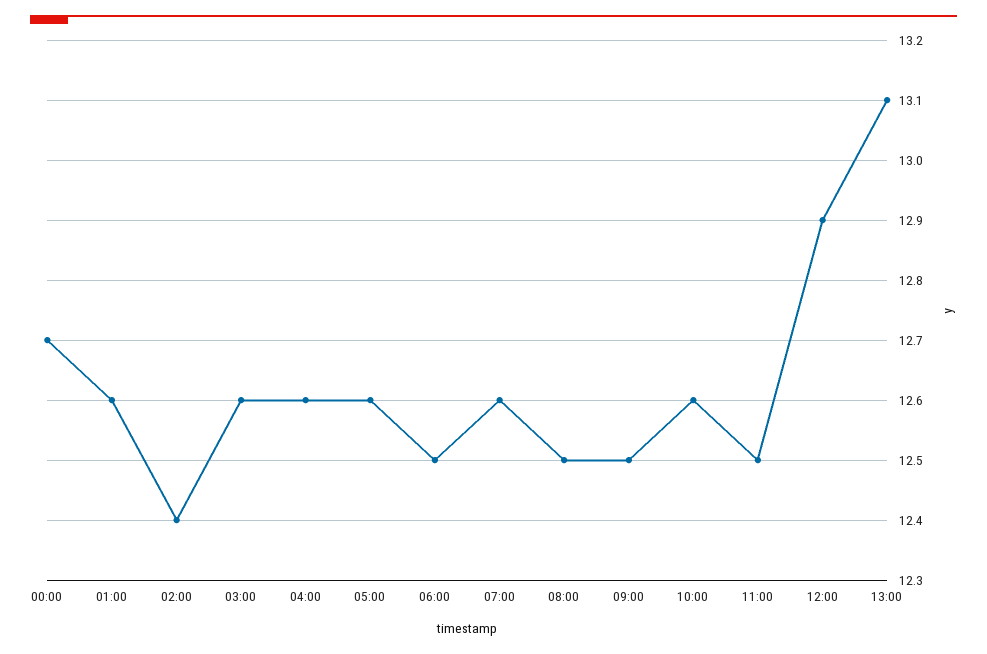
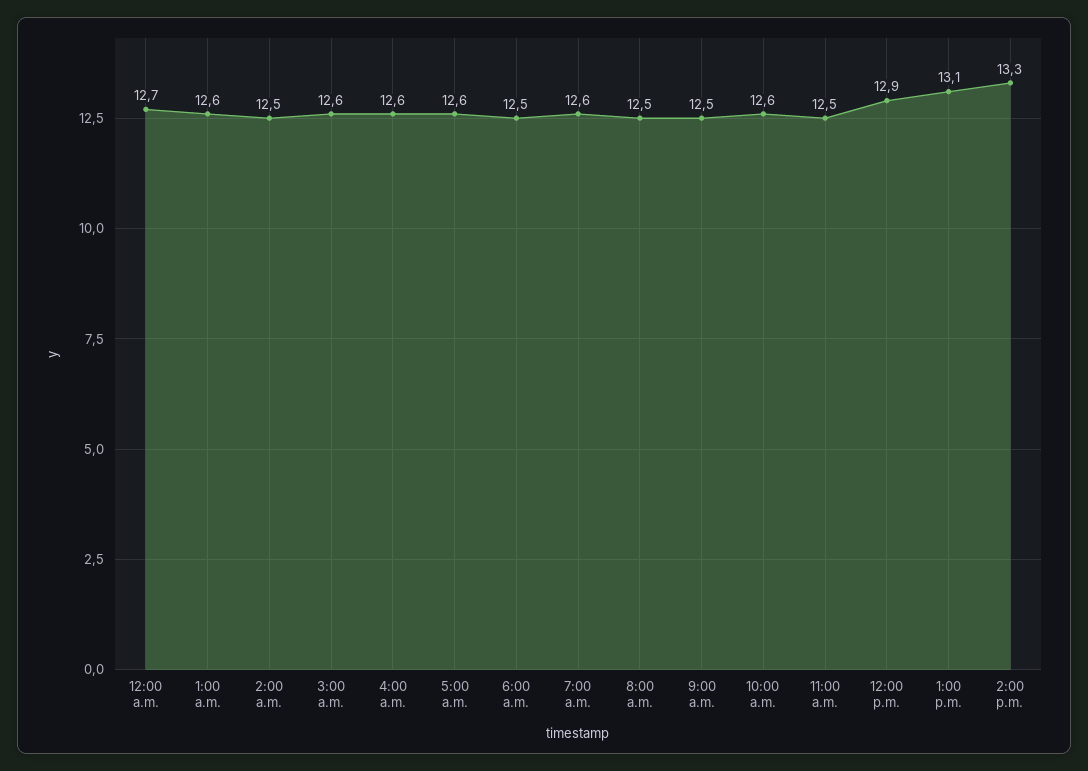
02:00: 12.4 -> 12.5
2:00 p.m.: none -> 13.3

